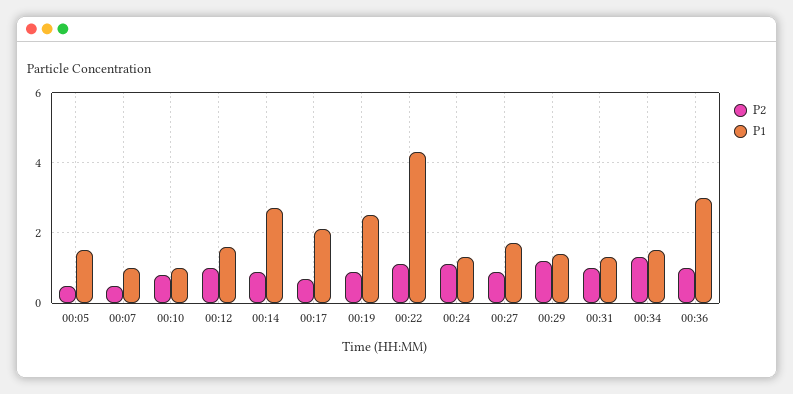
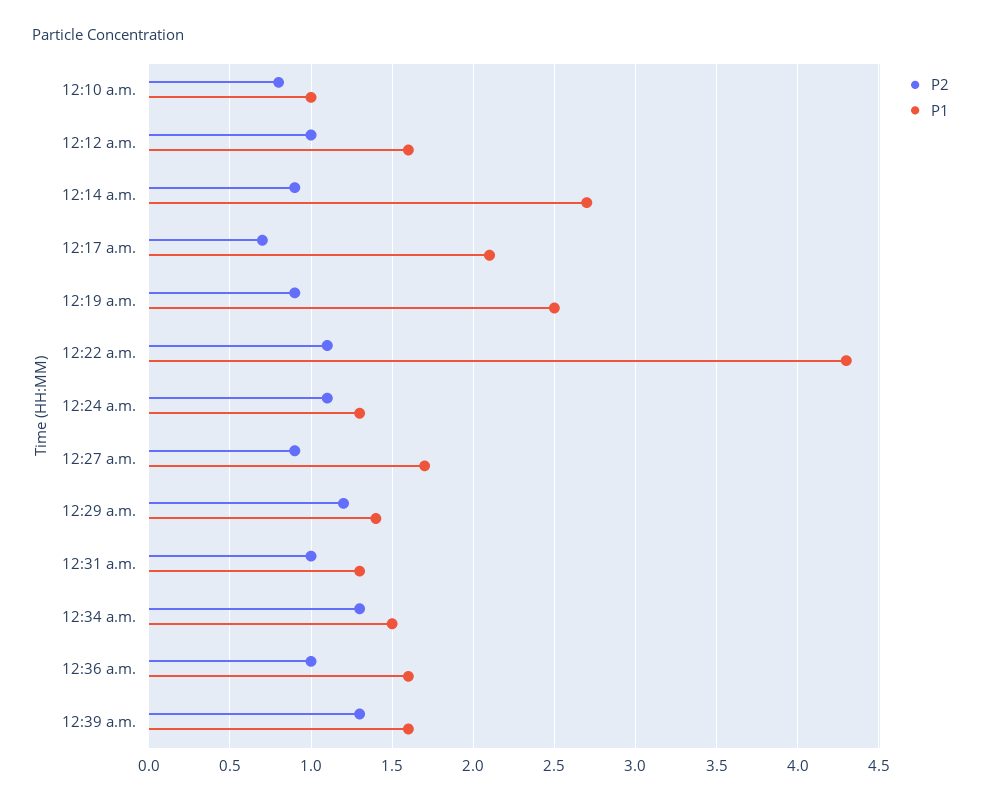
P2, 00:05: 0.5 -> none
P1, 00:05: 1.5 -> none
P2, 00:07: 0.5 -> none
P1, 00:07: 1 -> none
P1, 00:36: 3 -> 1.6
P2, 12:39 a.m.: none -> 1.3
P1, 12:39 a.m.: none -> 1.6

